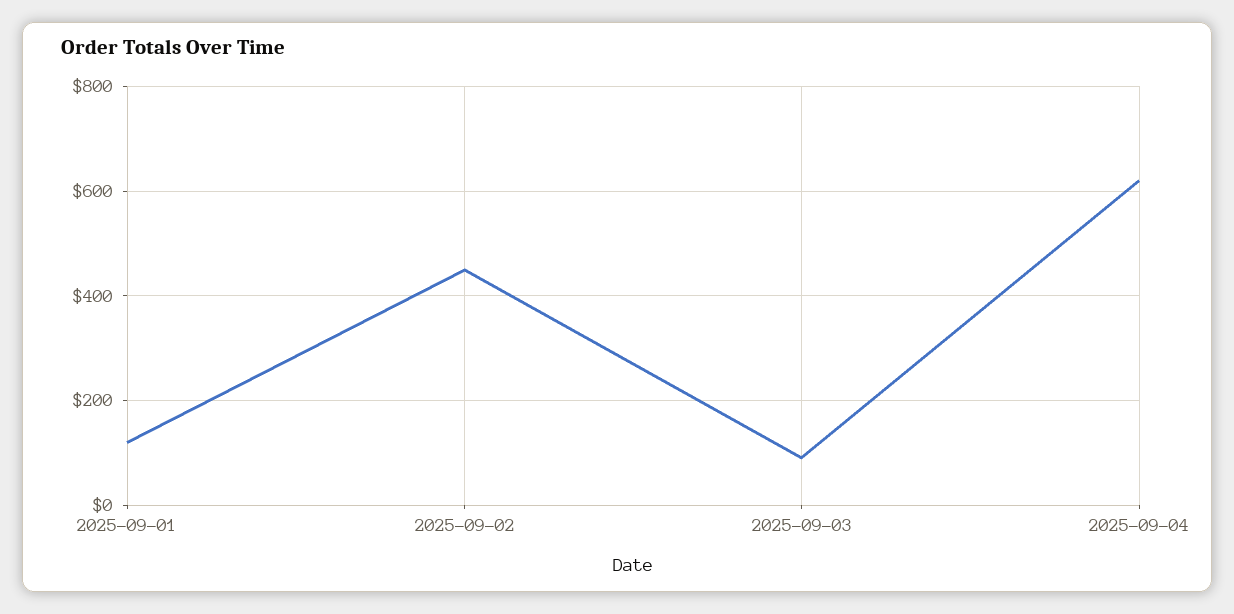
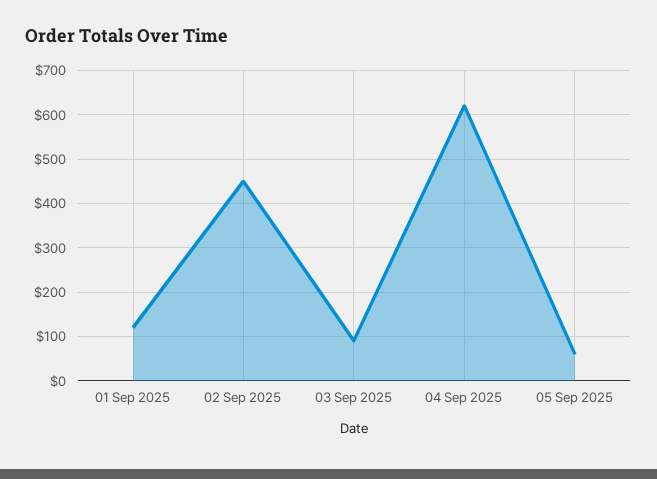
05 Sep 2025: none -> 60

